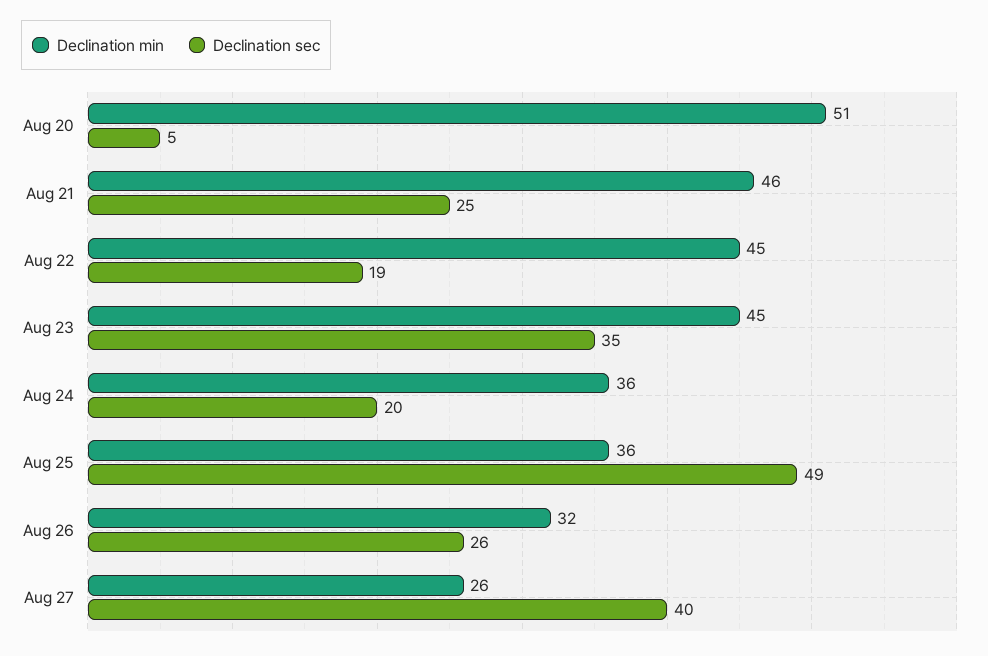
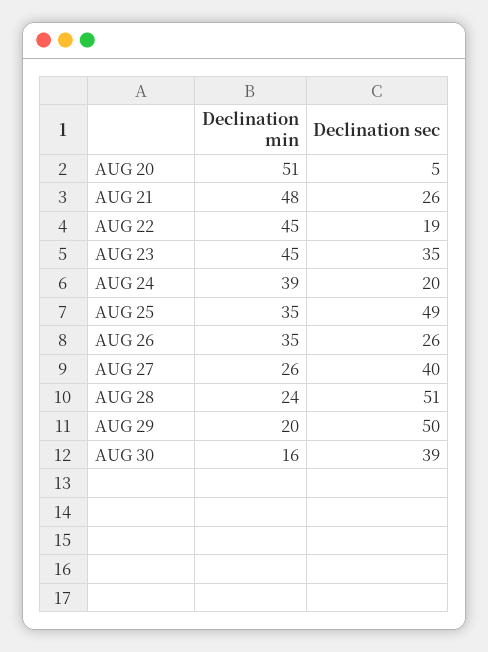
Declination min, Aug 21: 46 -> 48
Declination sec, Aug 21: 25 -> 26
Declination min, Aug 24: 36 -> 39
Declination min, Aug 25: 36 -> 35
Declination min, Aug 26: 32 -> 35
Declination min, AUG 28: none -> 24
Declination sec, AUG 28: none -> 51
Declination min, AUG 29: none -> 20
Declination sec, AUG 29: none -> 50
Declination min, AUG 30: none -> 16
Declination sec, AUG 30: none -> 39

